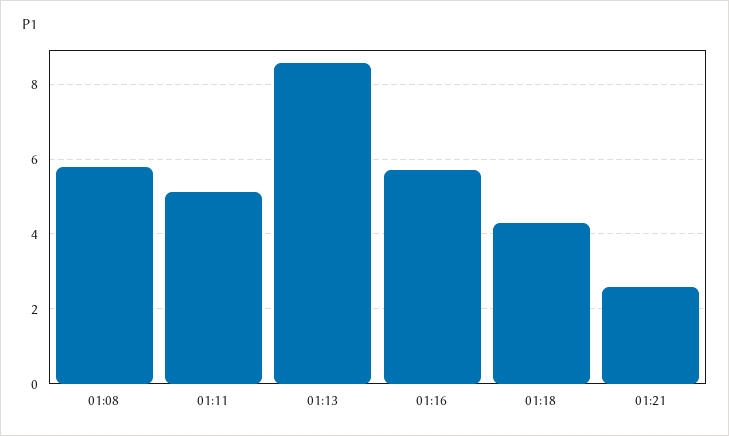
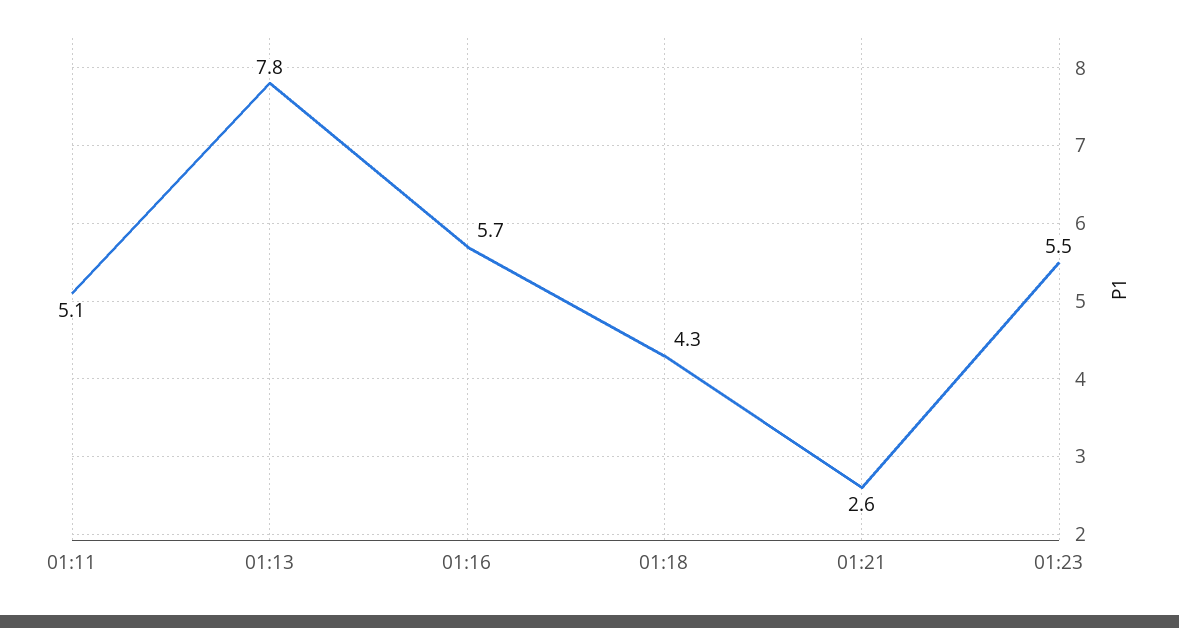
01:08: 5.8 -> none
01:13: 8.6 -> 7.8
01:23: none -> 5.5

